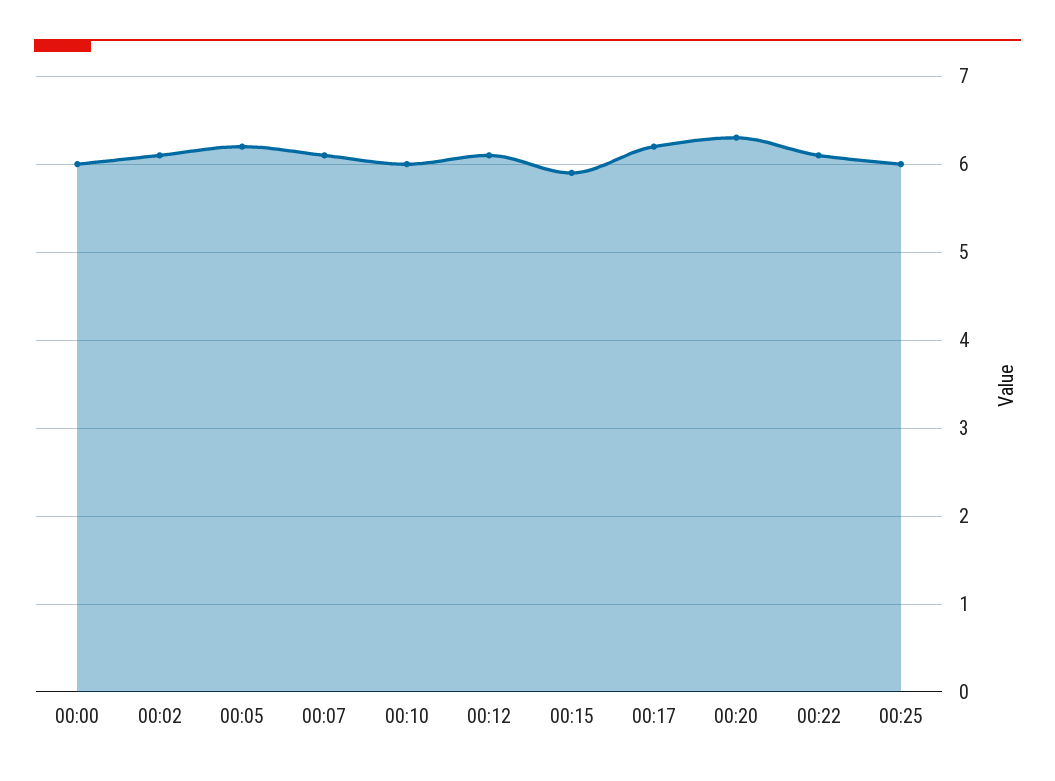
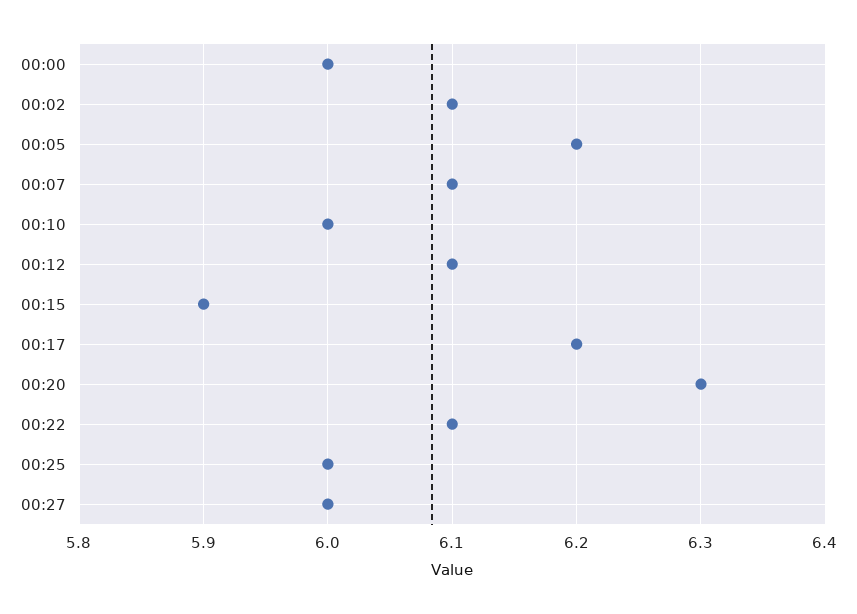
00:27: none -> 6

